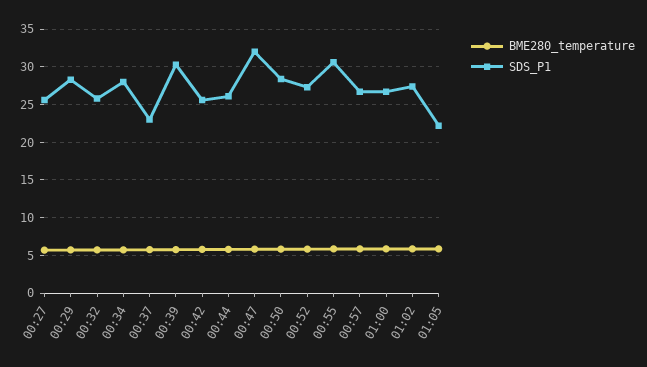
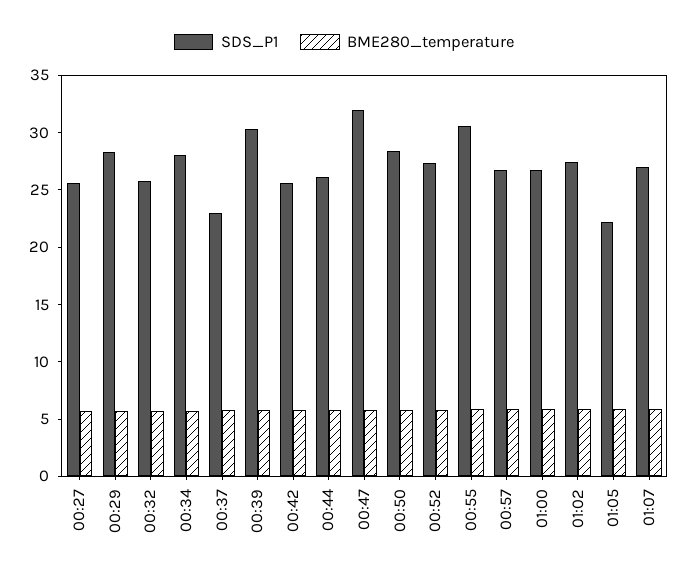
SDS_P1, 01:07: none -> 27
BME280_temperature, 01:07: none -> 6

